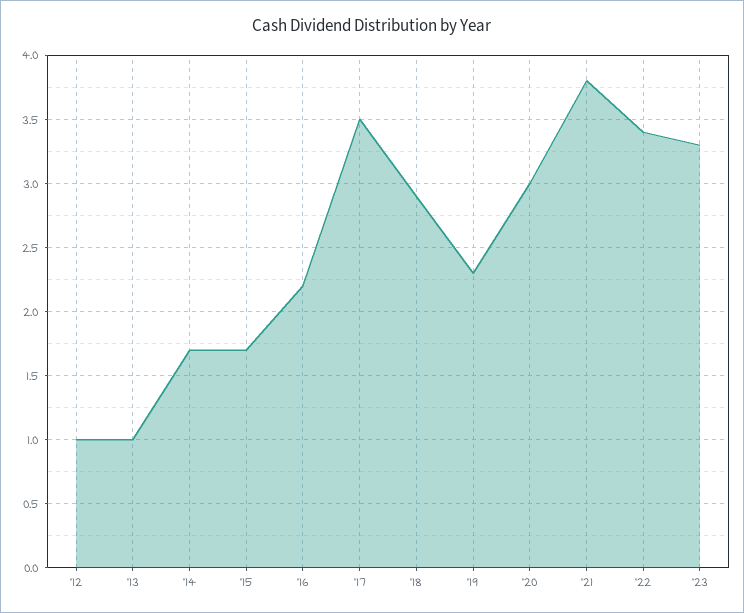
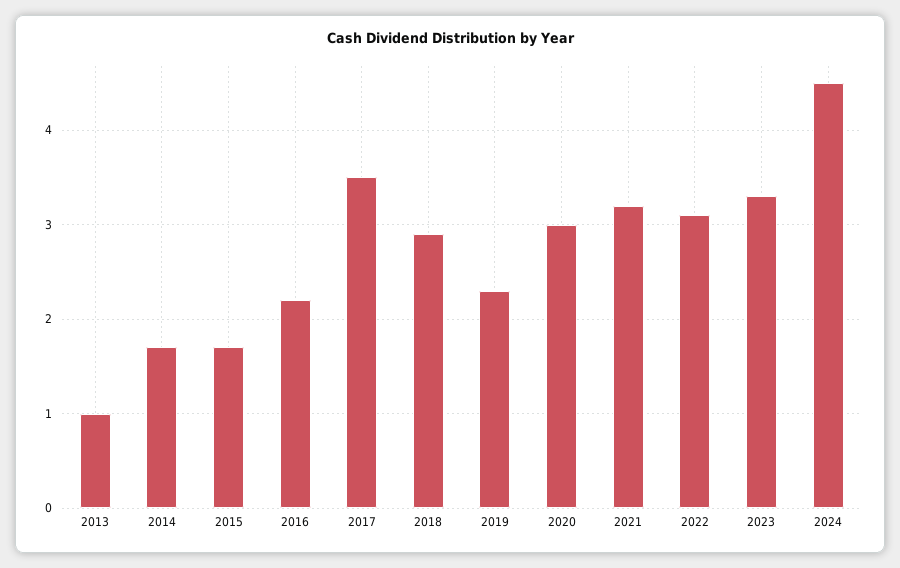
'12: 1 -> none
'21: 3.8 -> 3.2
'22: 3.4 -> 3.1
2024: none -> 4.5

